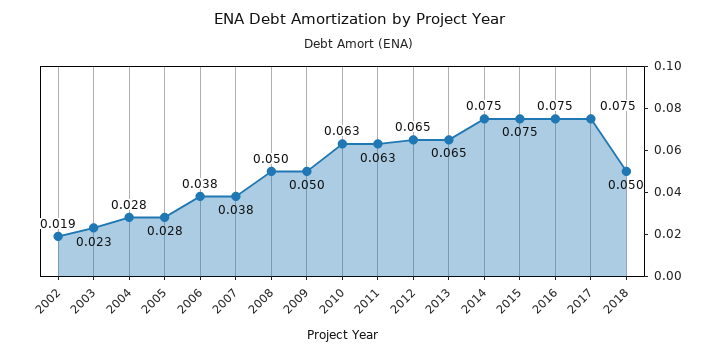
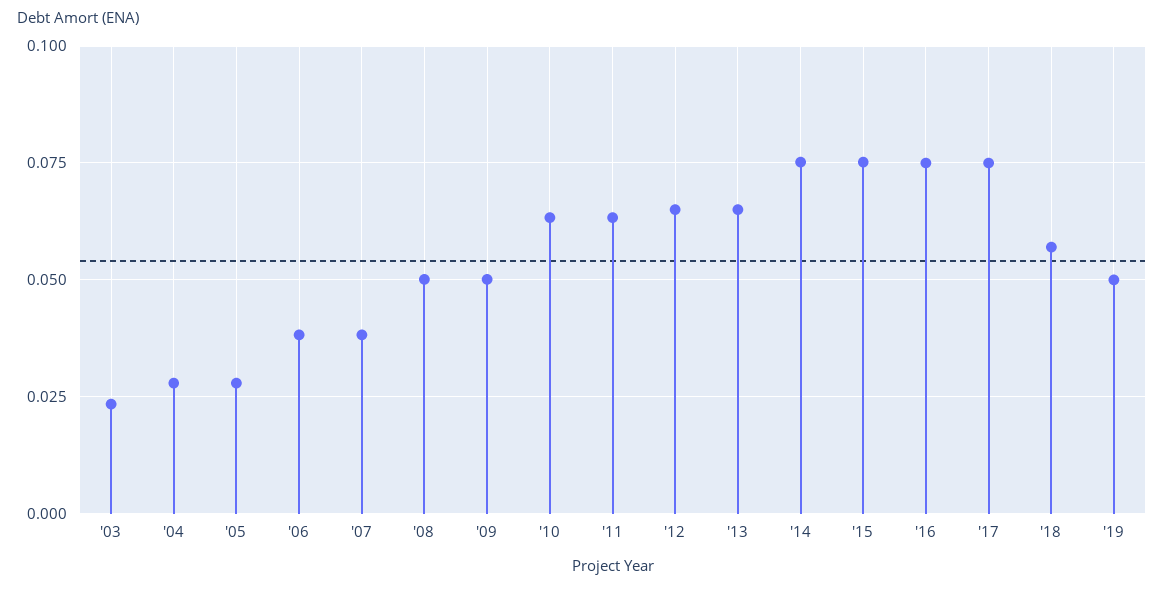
2002: 0.019 -> none
2018: 0.05 -> 0.0575
'19: none -> 0.05

